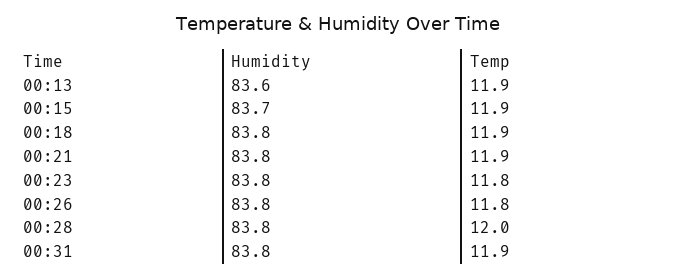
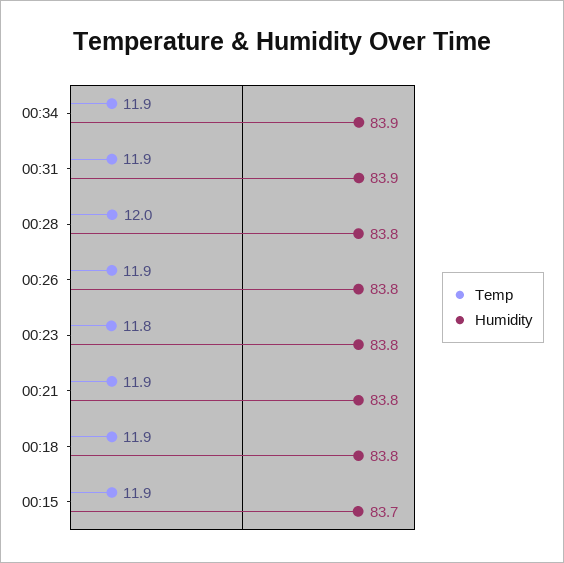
Humidity, 00:13: 83.6 -> none
Temp, 00:13: 11.9 -> none
Temp, 00:26: 11.8 -> 11.9
Humidity, 00:31: 83.8 -> 83.9
Temp, 00:34: none -> 11.9
Humidity, 00:34: none -> 83.9

